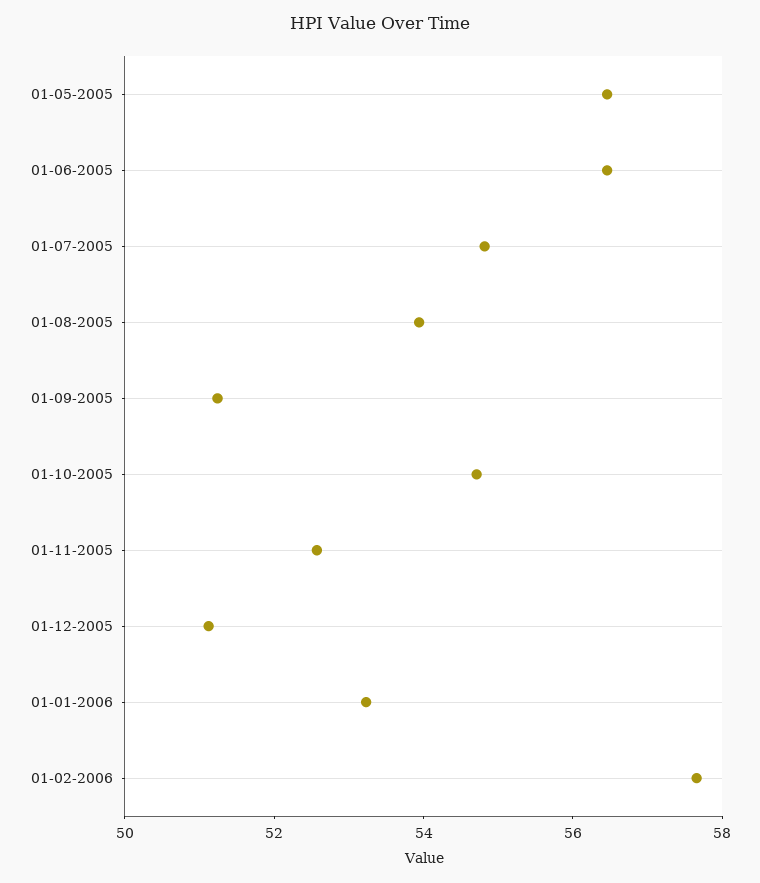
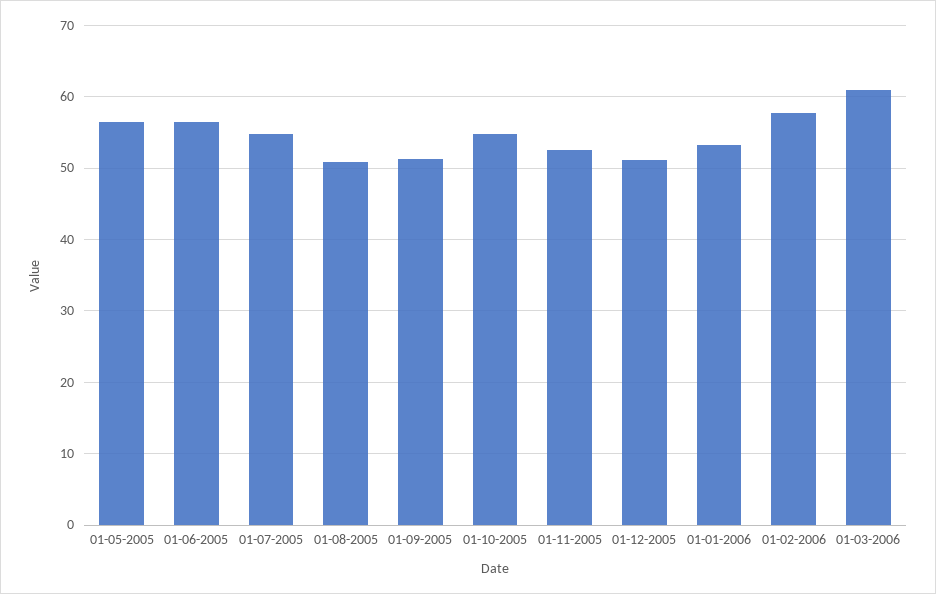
01-08-2005: 54 -> 51
01-03-2006: none -> 61

